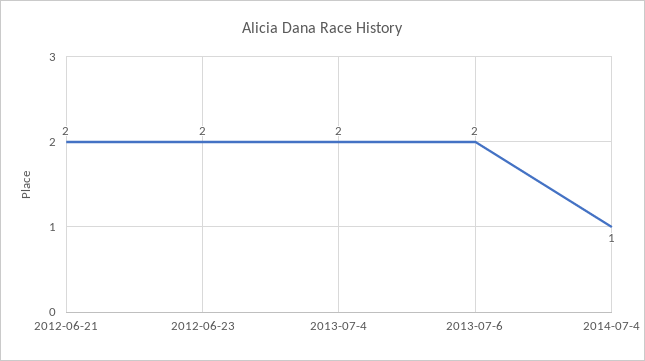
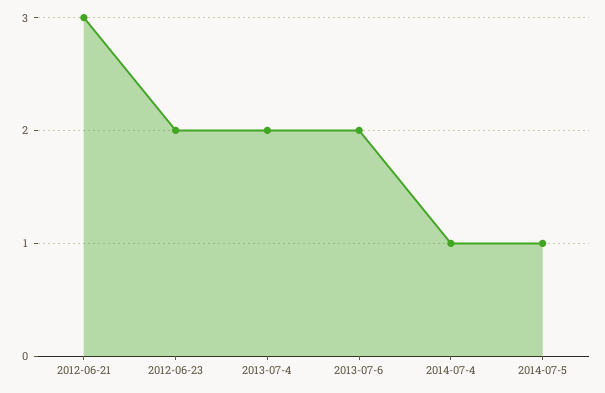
2012-06-21: 2 -> 3
2014-07-5: none -> 1

